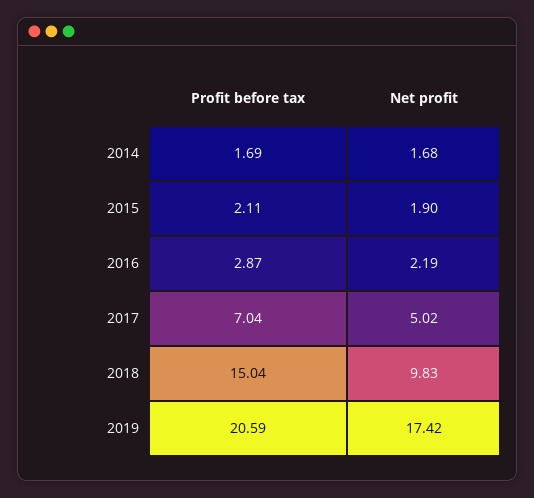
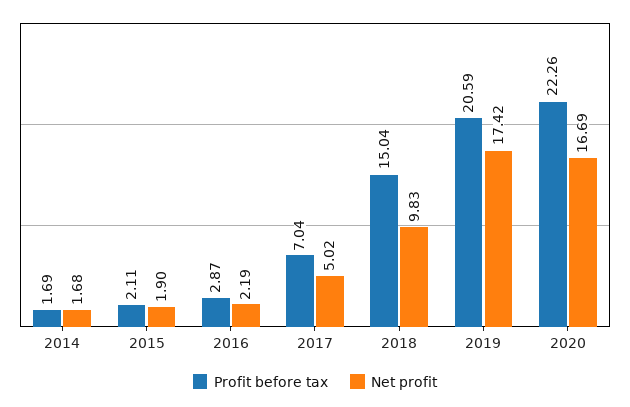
Profit before tax, 2020: none -> 22.26
Net profit, 2020: none -> 16.69

